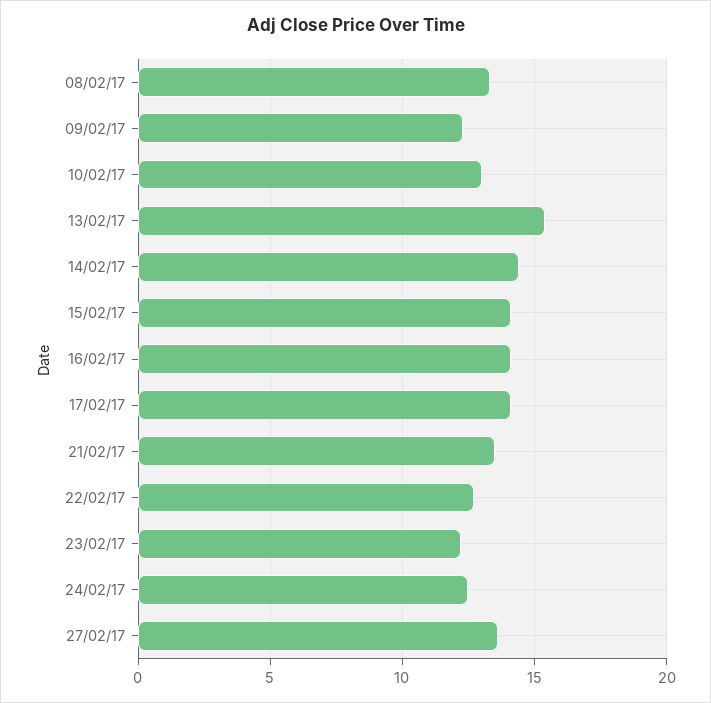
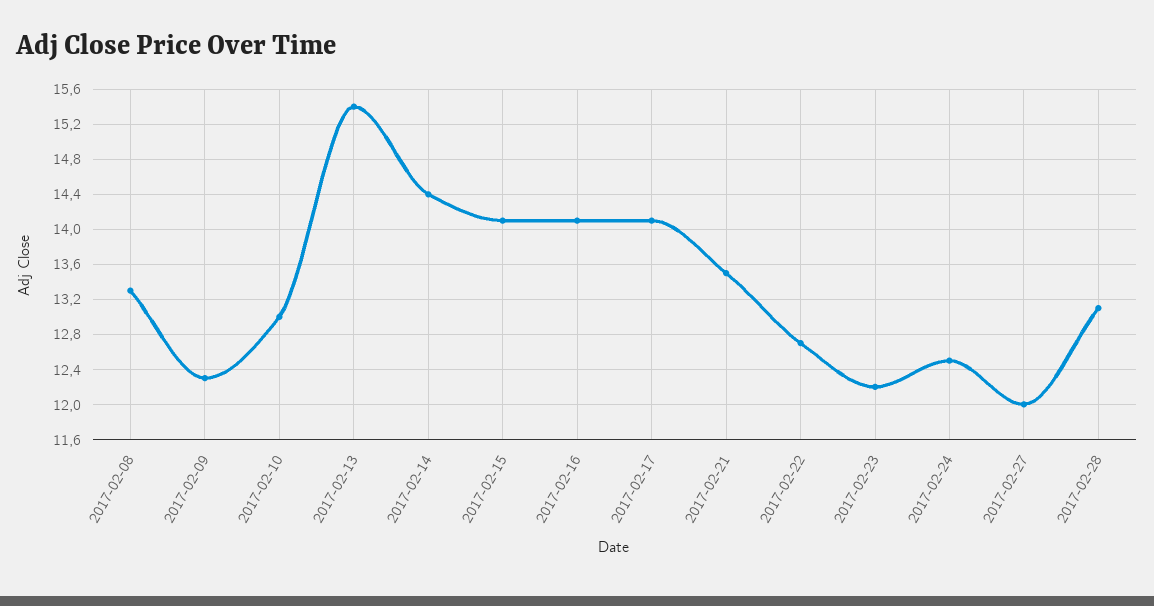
27/02/17: 13.5 -> 12
2017-02-28: none -> 13.1

